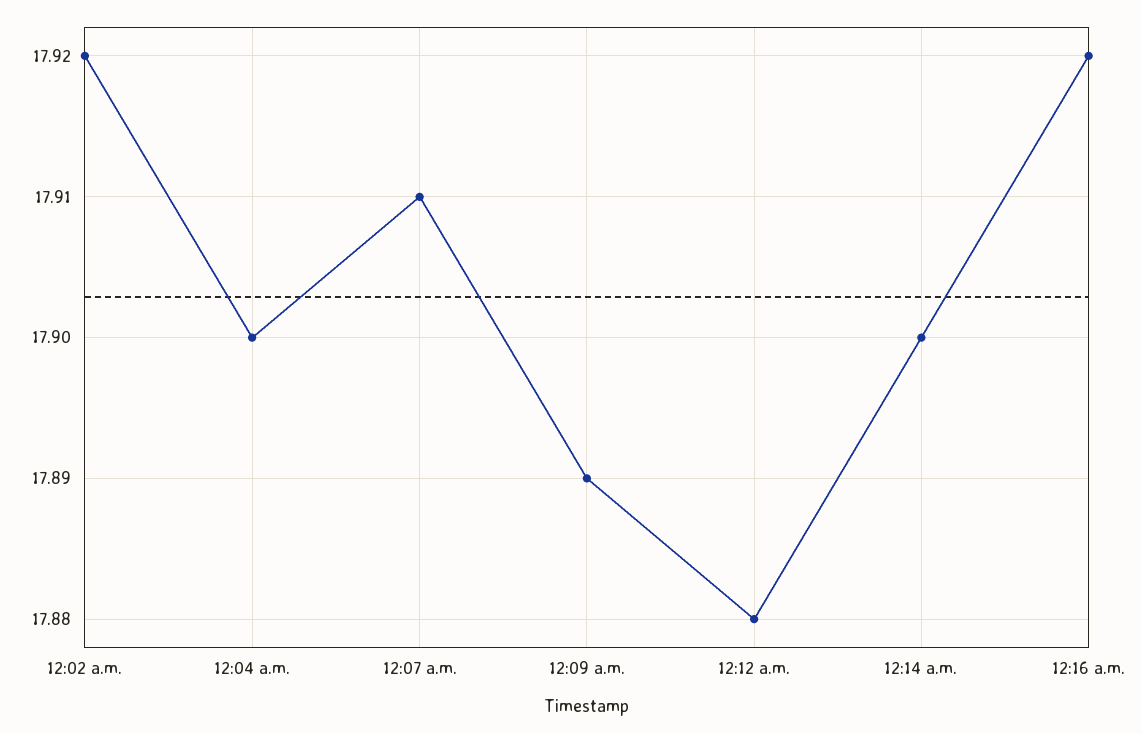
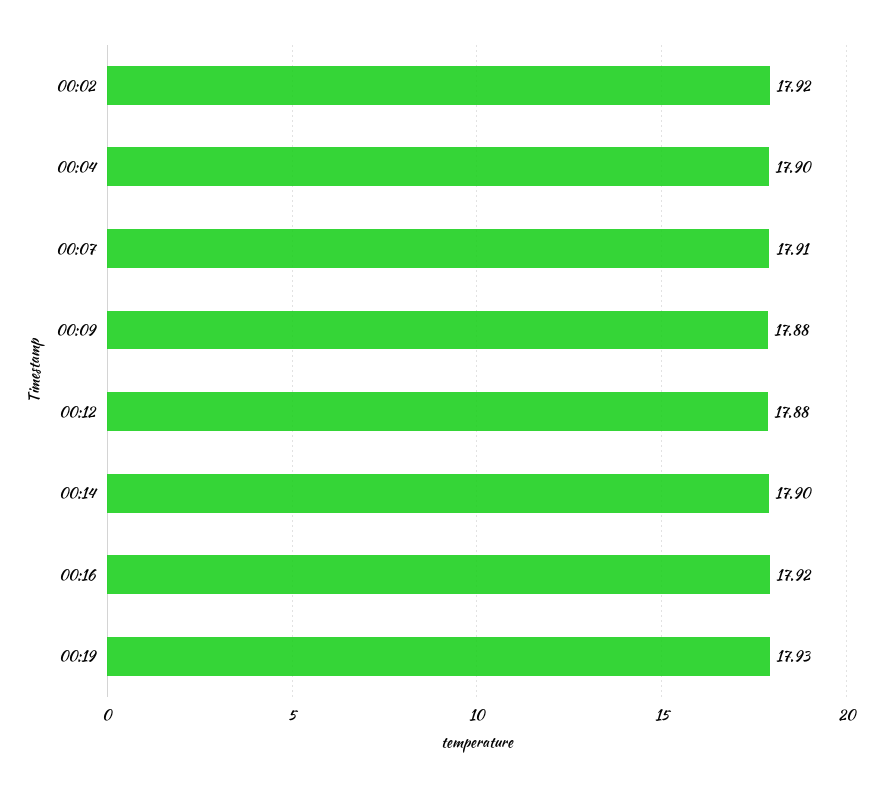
12:09 a.m.: 17.89 -> 17.88
00:19: none -> 17.93

